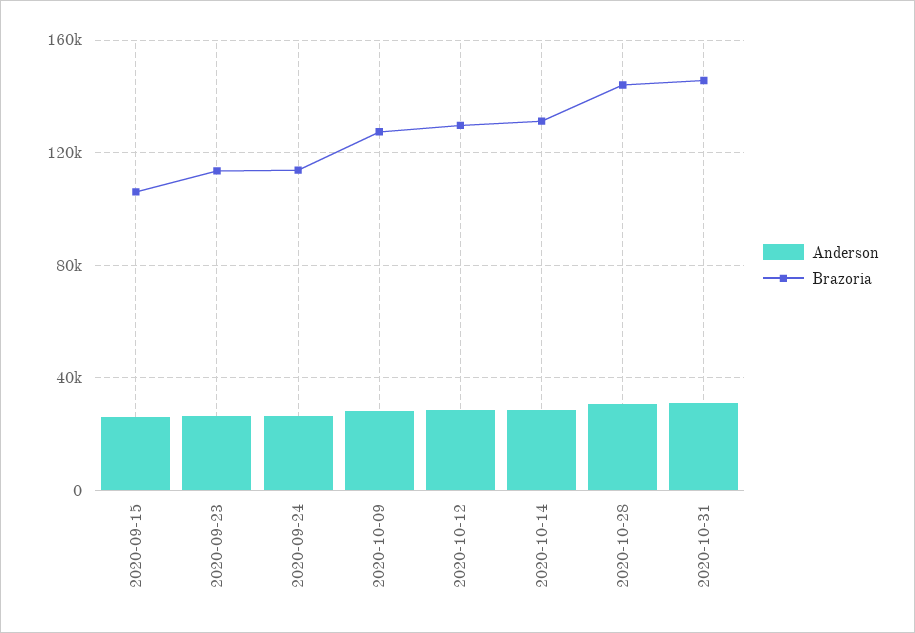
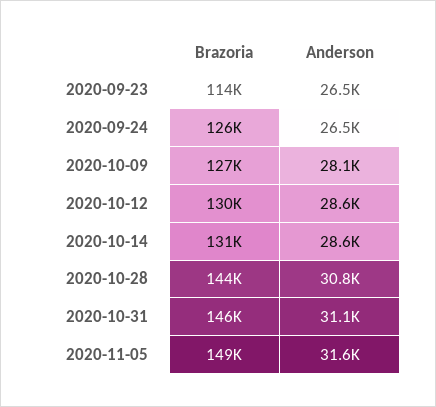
Anderson, 2020-09-15: 25000 -> none
Brazoria, 2020-09-15: 105000 -> none
Brazoria, 2020-09-24: 115000 -> 126000
Brazoria, 2020-11-05: none -> 149000
Anderson, 2020-11-05: none -> 31600

